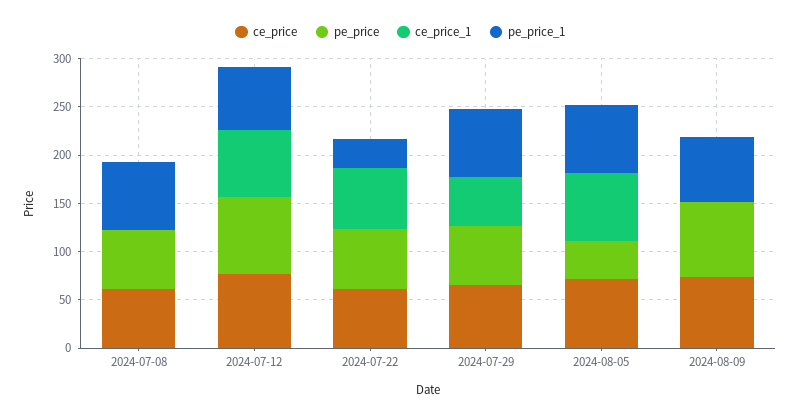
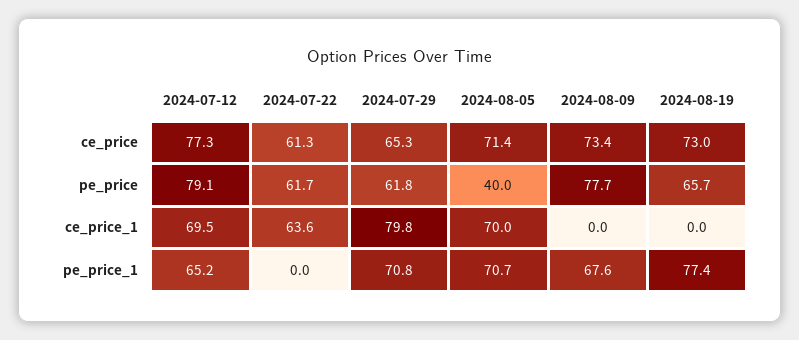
ce_price, 2024-07-08: 60 -> none
pe_price, 2024-07-08: 60 -> none
ce_price_1, 2024-07-08: 0 -> none
pe_price_1, 2024-07-08: 70 -> none
pe_price_1, 2024-07-22: 30 -> 0
ce_price_1, 2024-07-29: 50 -> 79.8
ce_price, 2024-08-19: none -> 73
pe_price, 2024-08-19: none -> 65.7
ce_price_1, 2024-08-19: none -> 0
pe_price_1, 2024-08-19: none -> 77.4

